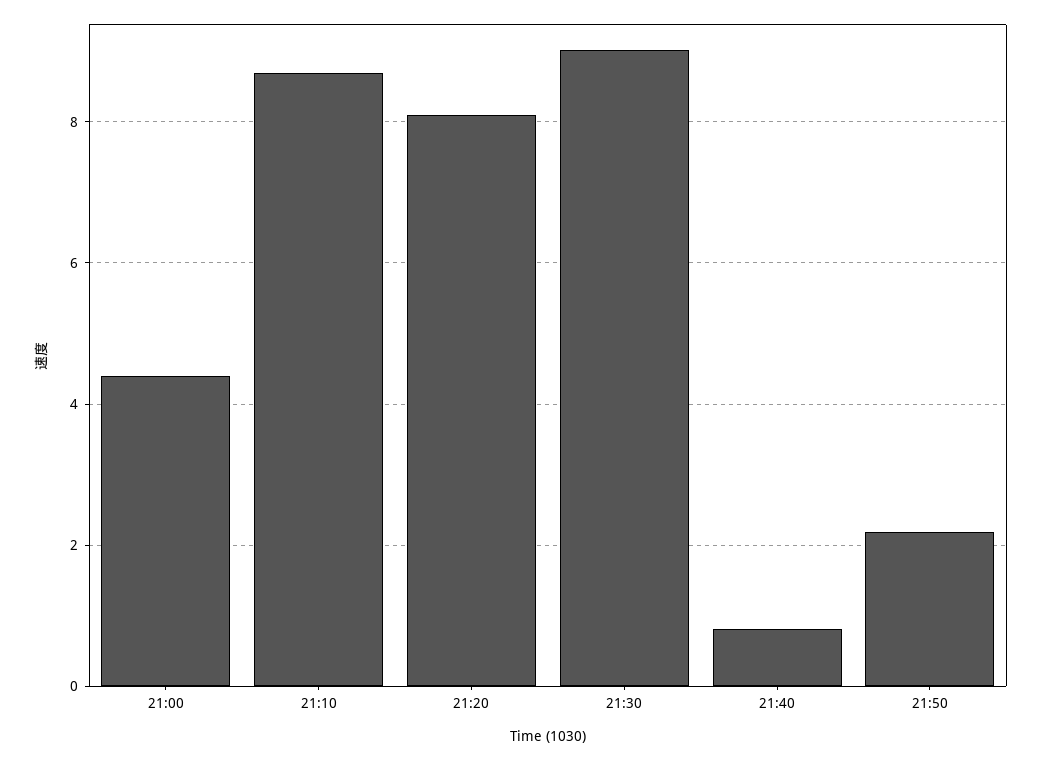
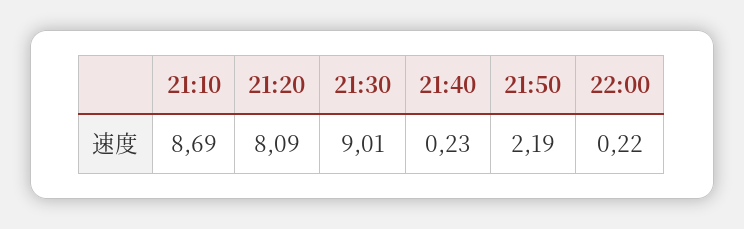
21:00: 4.4 -> none
21:40: 0.8 -> 0.23
22:00: none -> 0.22

